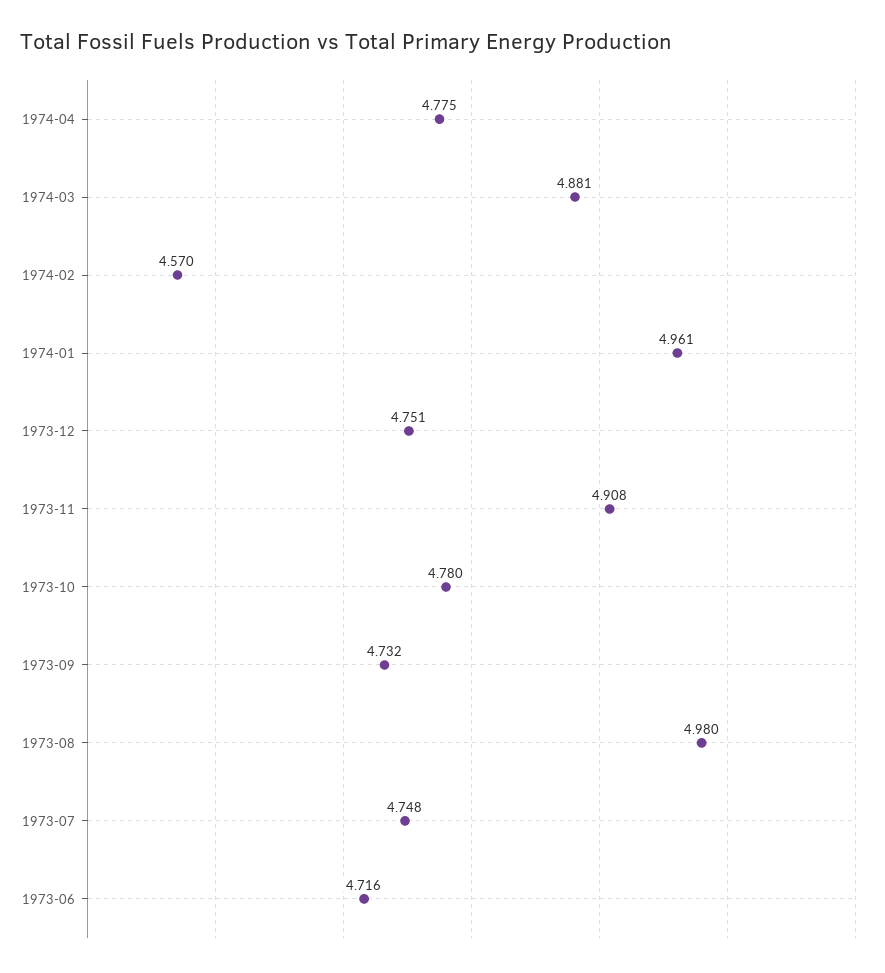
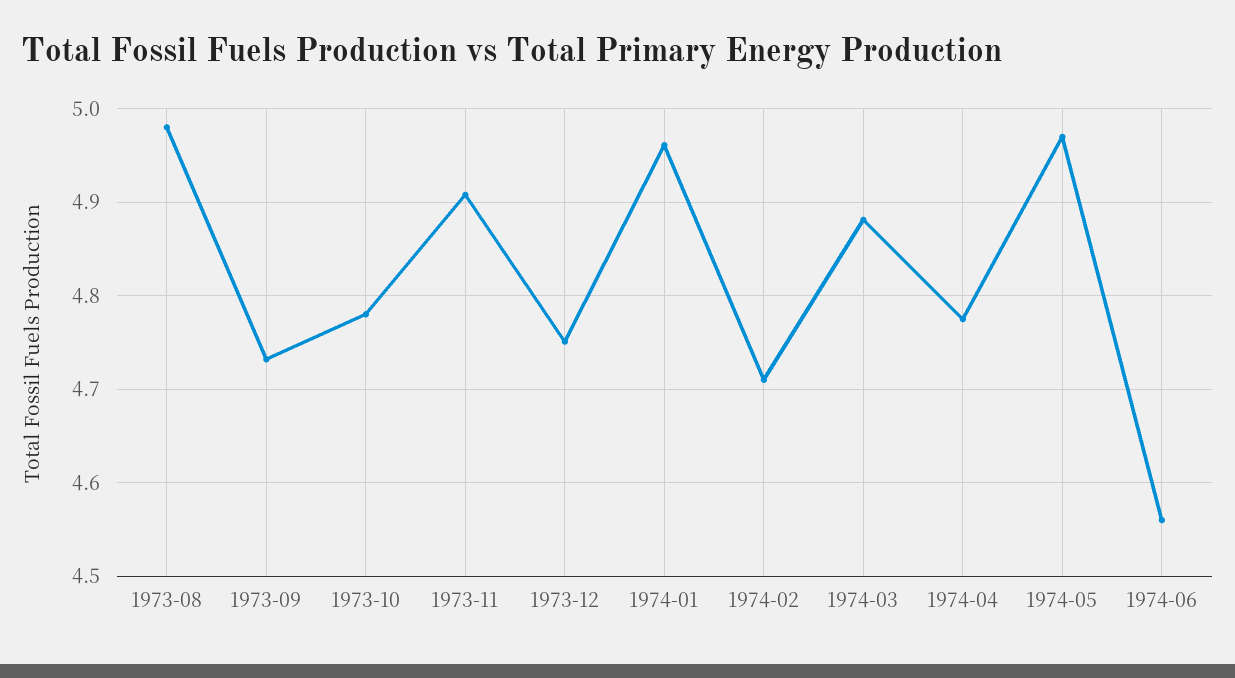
1974-02: 4.57 -> 4.71
1973-07: 4.748 -> none
1973-06: 4.716 -> none
1974-05: none -> 4.97
1974-06: none -> 4.56

